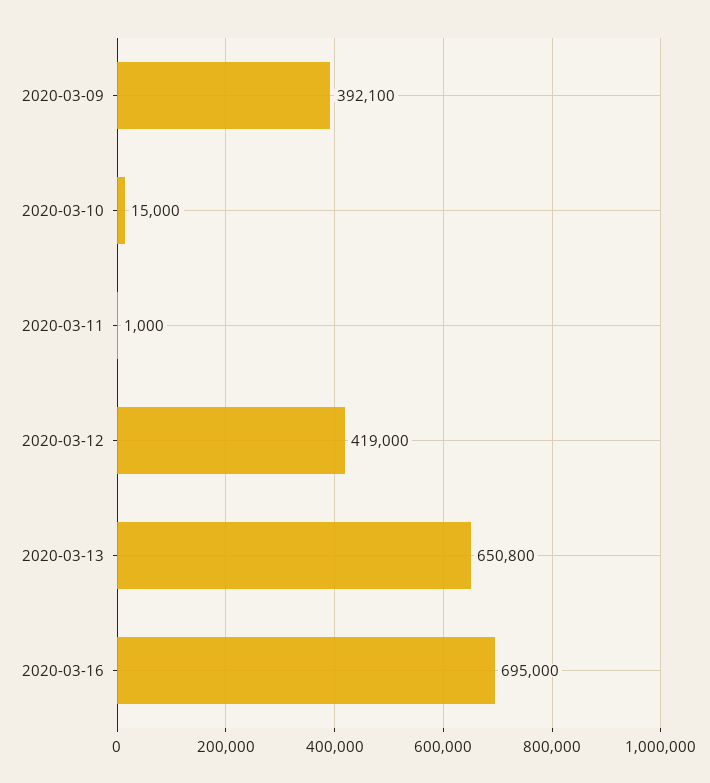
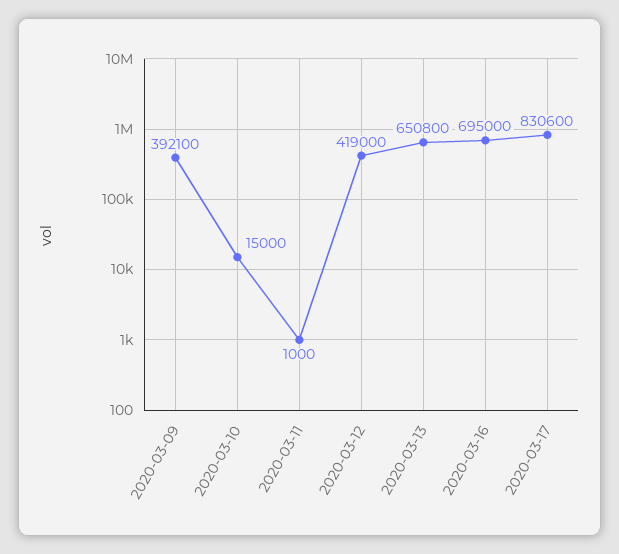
2020-03-17: none -> 830600

